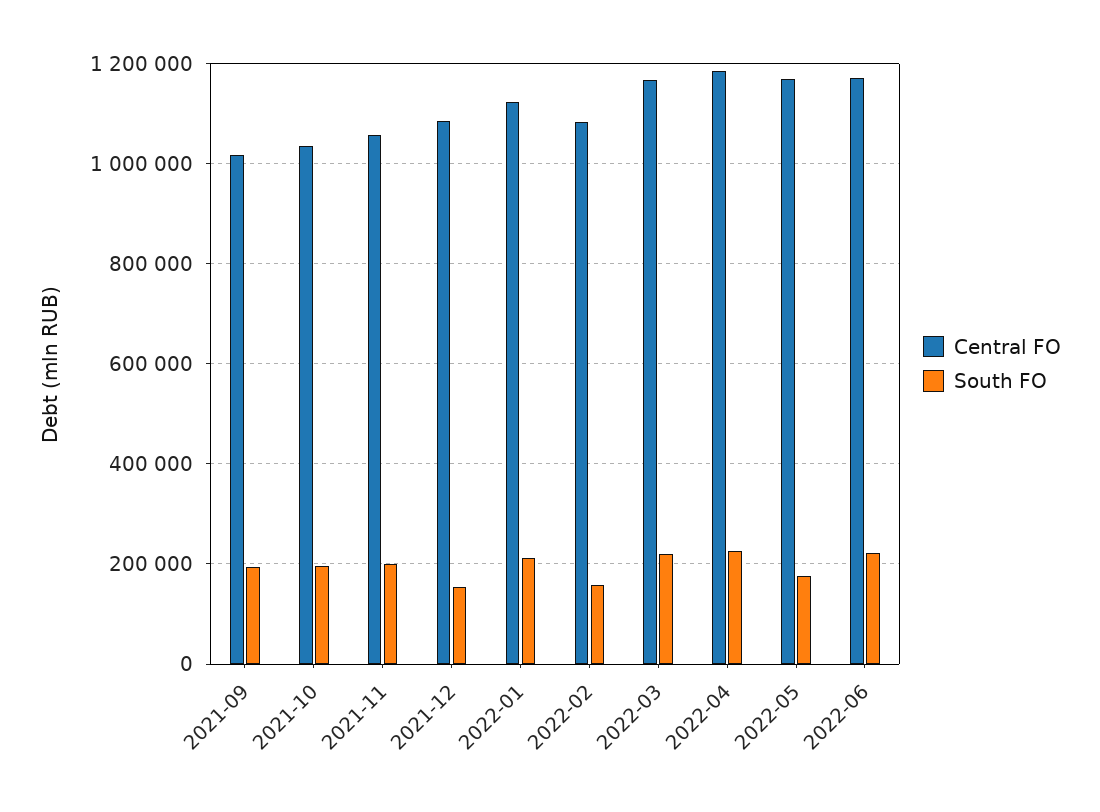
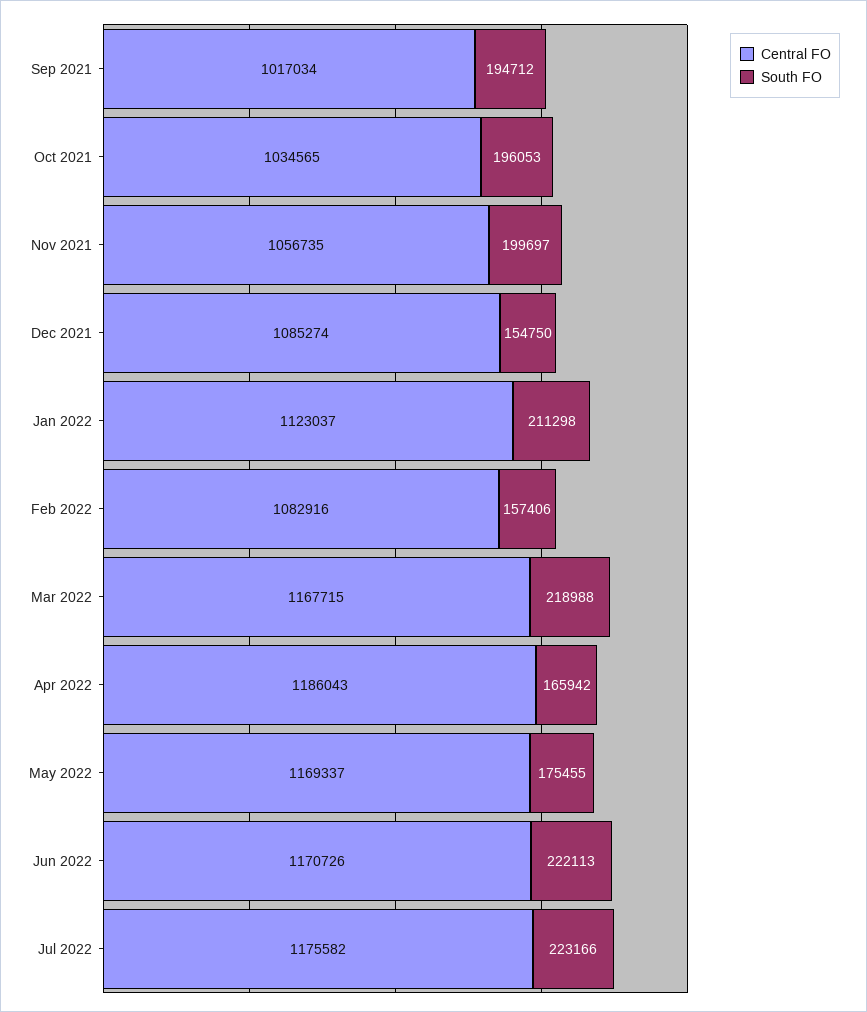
South FO, 2022-04: 220000 -> 165942
Central FO, Jul 2022: none -> 1175582
South FO, Jul 2022: none -> 223166

